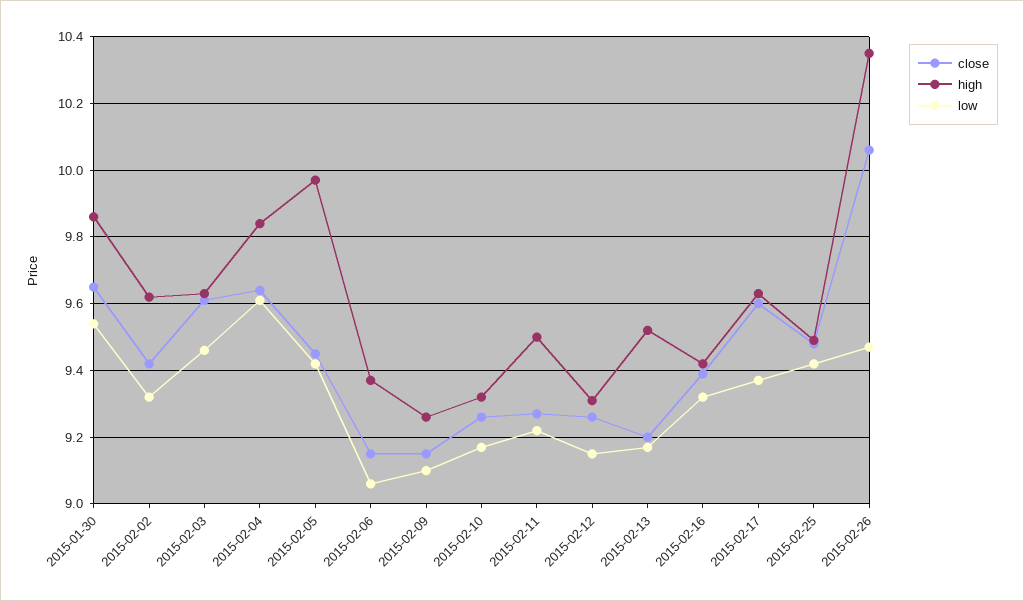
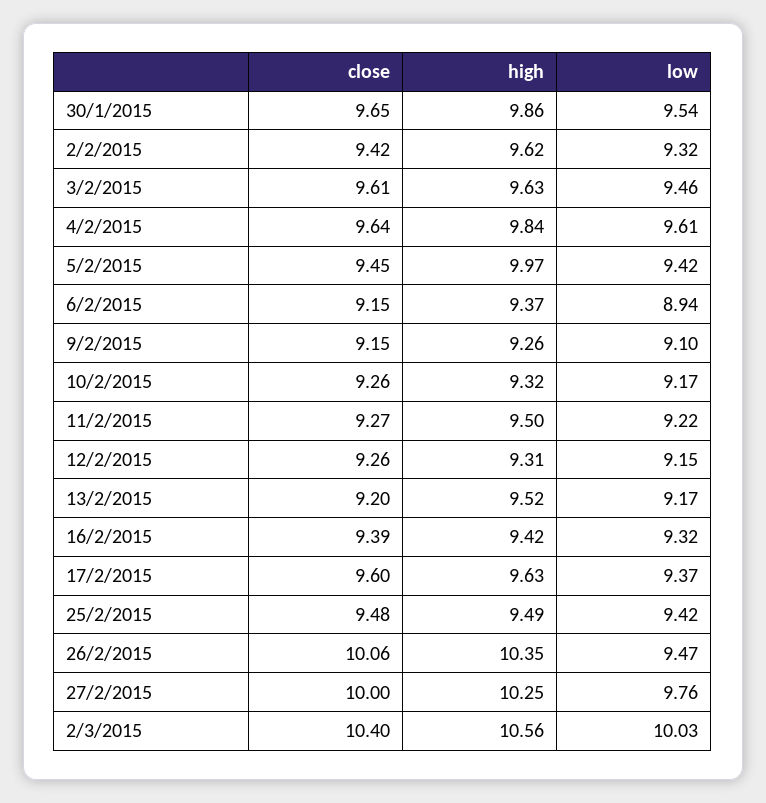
low, 2015-02-06: 9.05 -> 8.94
close, 27/2/2015: none -> 10
high, 27/2/2015: none -> 10.25
low, 27/2/2015: none -> 9.76
close, 2/3/2015: none -> 10.4
high, 2/3/2015: none -> 10.56
low, 2/3/2015: none -> 10.03

